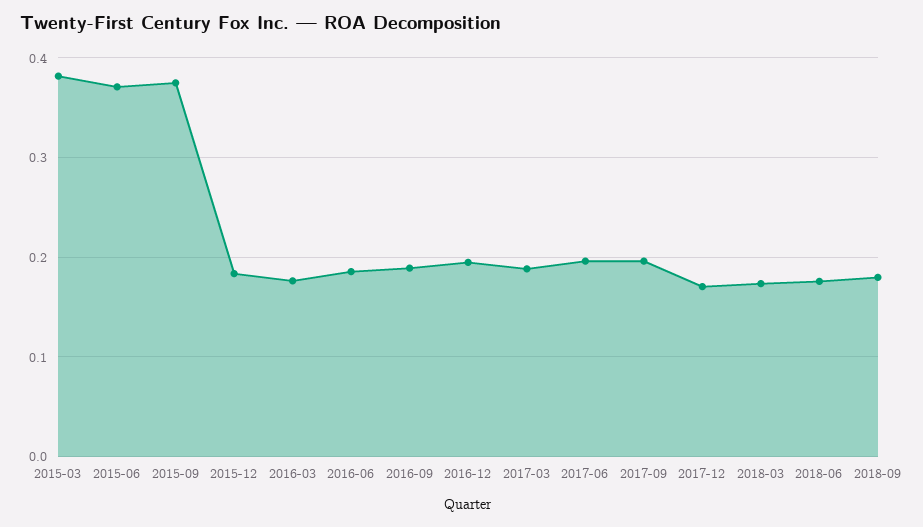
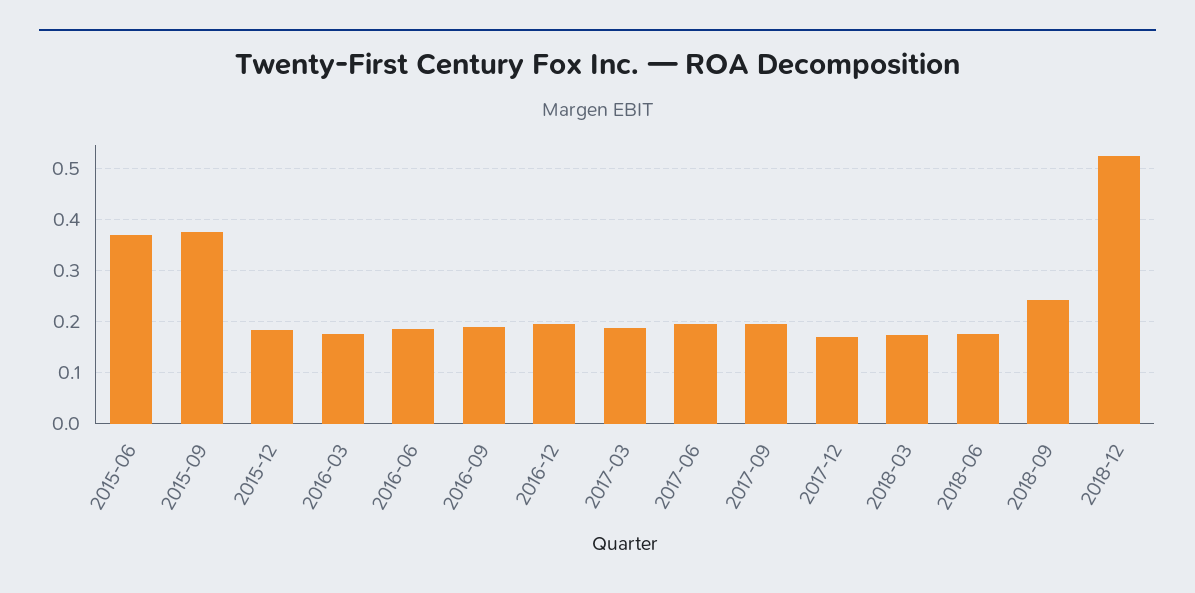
2015-03: 0.38 -> none
2018-09: 0.18 -> 0.24
2018-12: none -> 0.52

